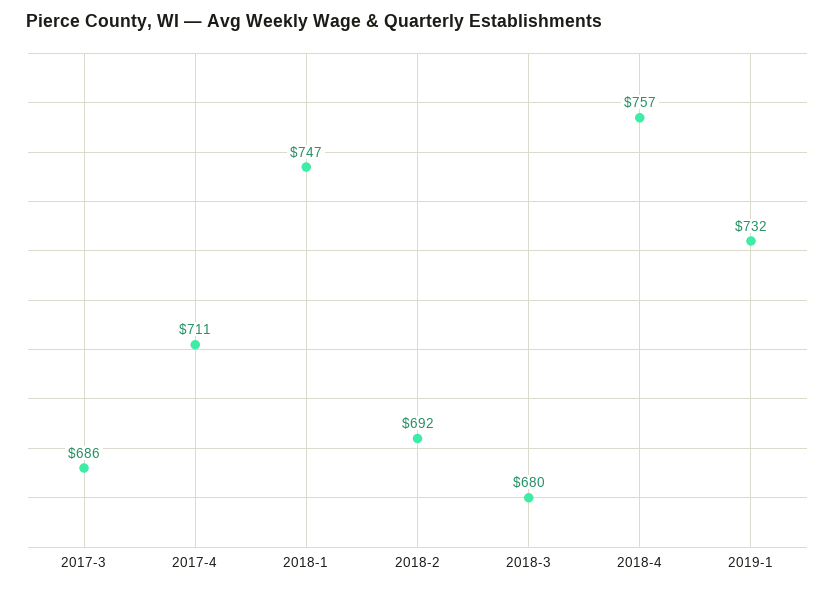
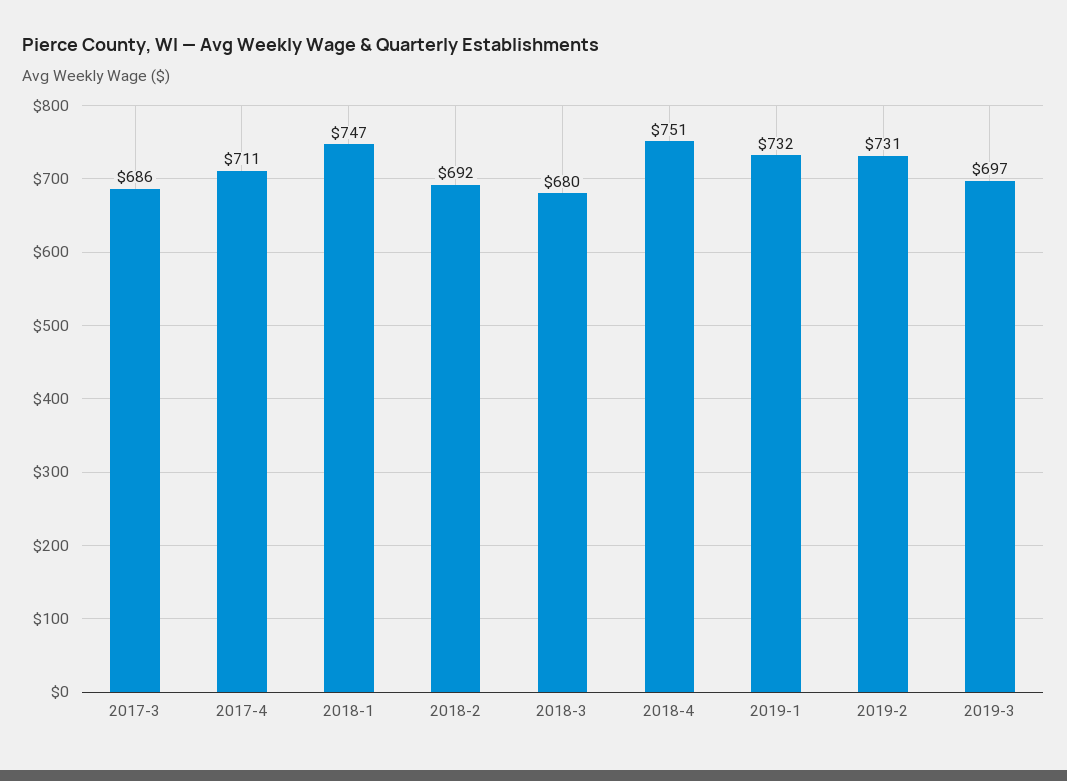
2018-4: 757 -> 751
2019-2: none -> 731
2019-3: none -> 697

